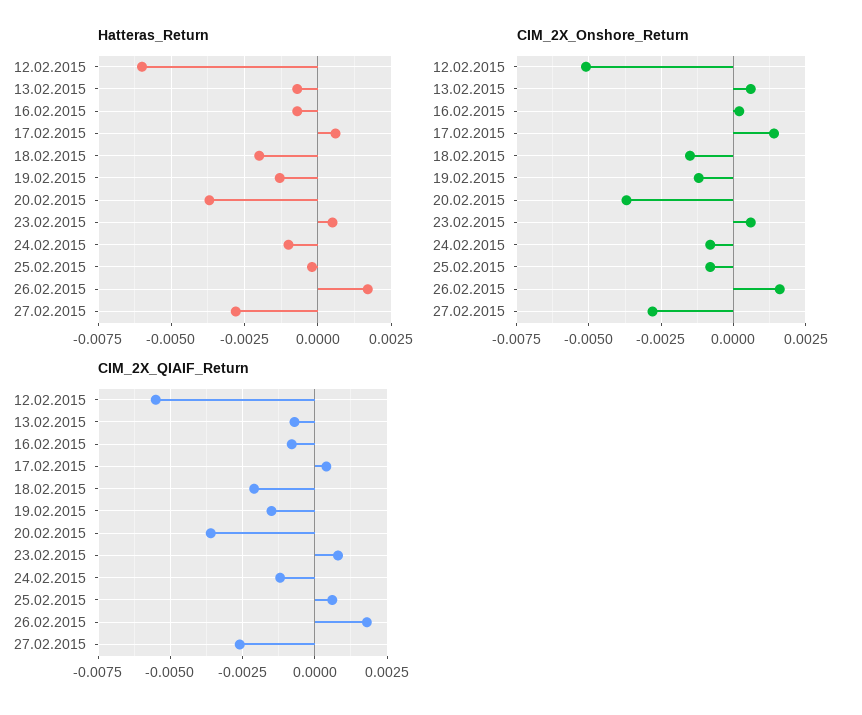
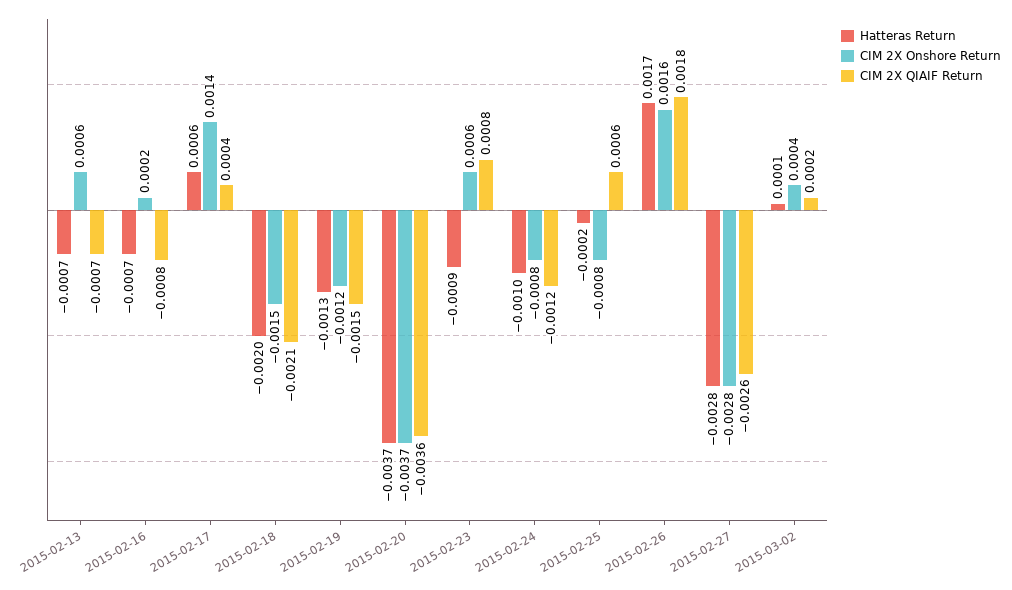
Hatteras_Return, 12.02.2015: -0.006 -> none
Hatteras_Return, 23.02.2015: 0.0005 -> -0.0009
CIM_2X_Onshore_Return, 12.02.2015: -0.005 -> none
CIM_2X_QIAIF_Return, 12.02.2015: -0.0055 -> none
Hatteras_Return, 2015-03-02: none -> 0.0001
CIM_2X_Onshore_Return, 2015-03-02: none -> 0.0004
CIM_2X_QIAIF_Return, 2015-03-02: none -> 0.0002

